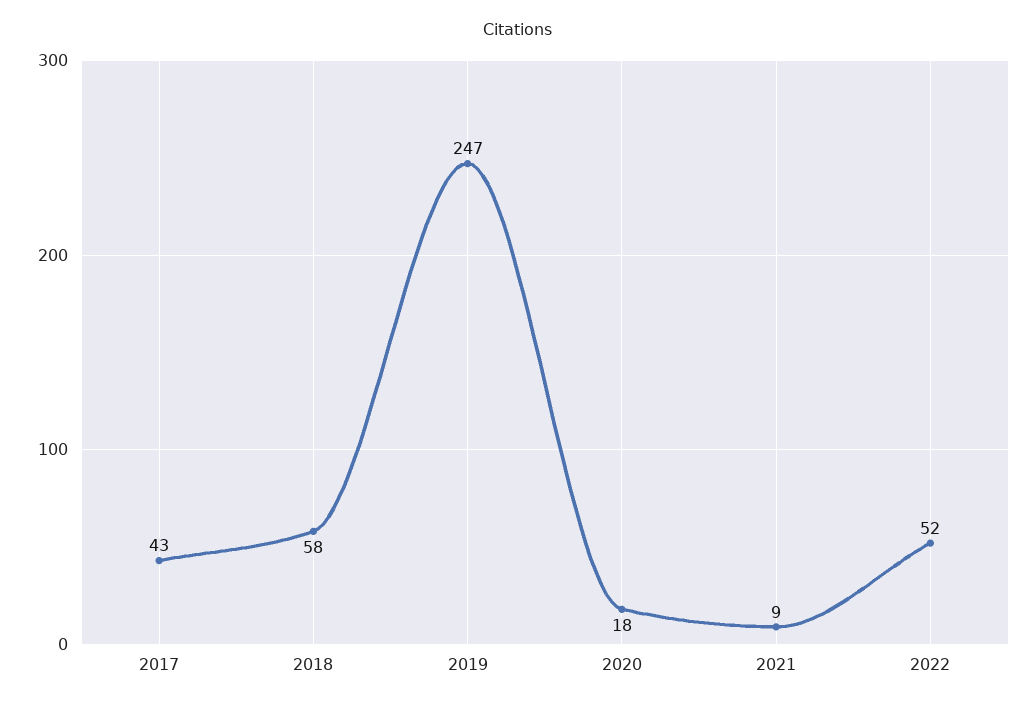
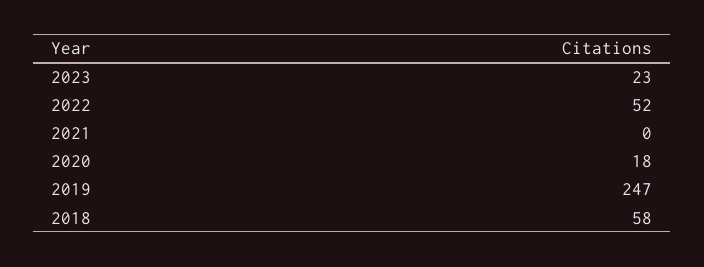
2017: 43 -> none
2021: 9 -> 0
2023: none -> 23

